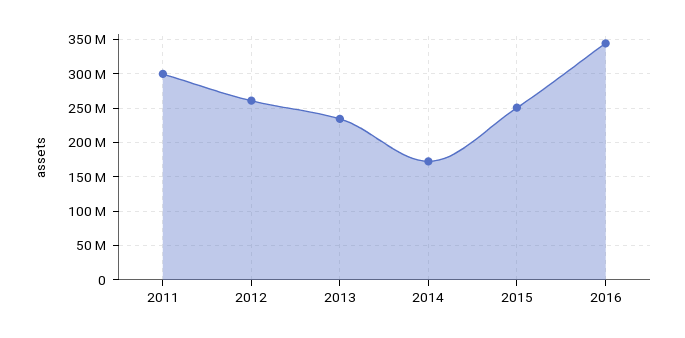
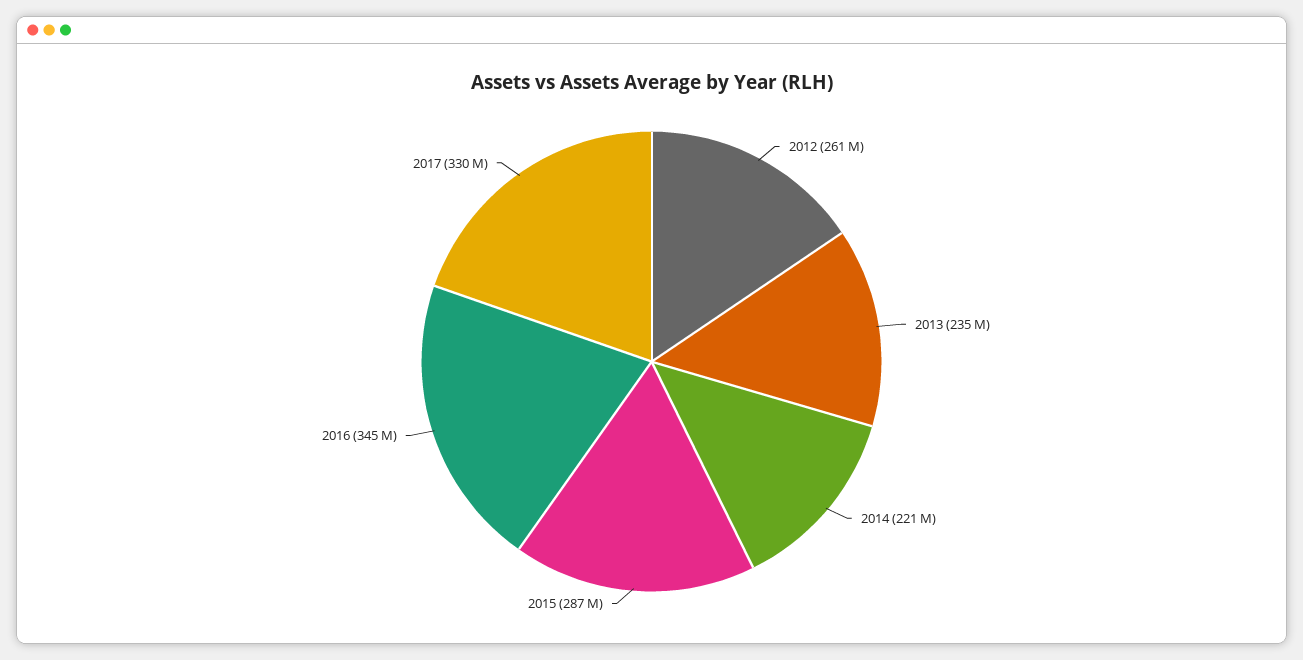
2011: 300000000 -> none
2014: 170000000 -> 221000000
2015: 250000000 -> 287000000
2017: none -> 330000000

